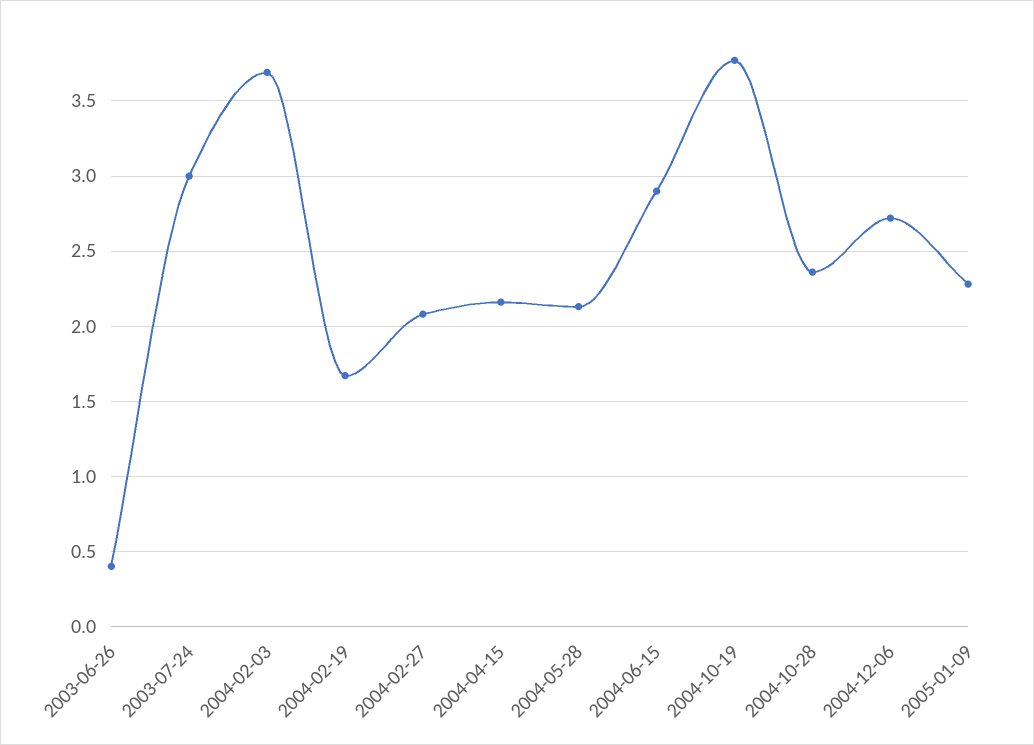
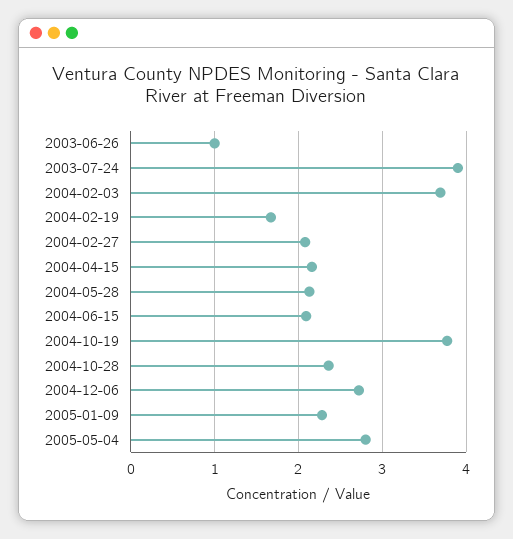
2003-06-26: 0.4 -> 1
2003-07-24: 3 -> 3.9
2004-06-15: 2.9 -> 2.1
2005-05-04: none -> 2.8

